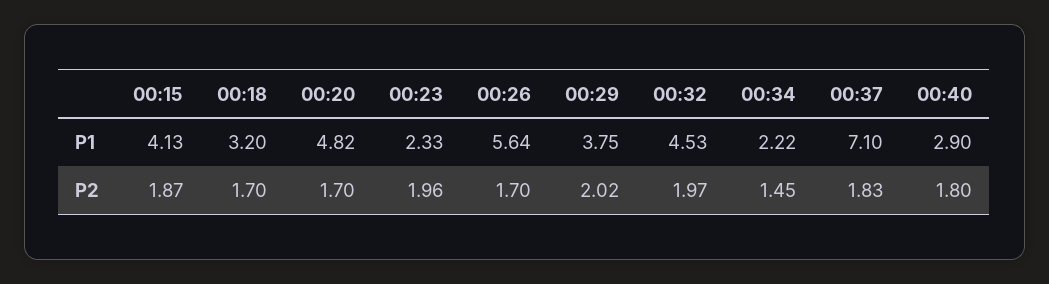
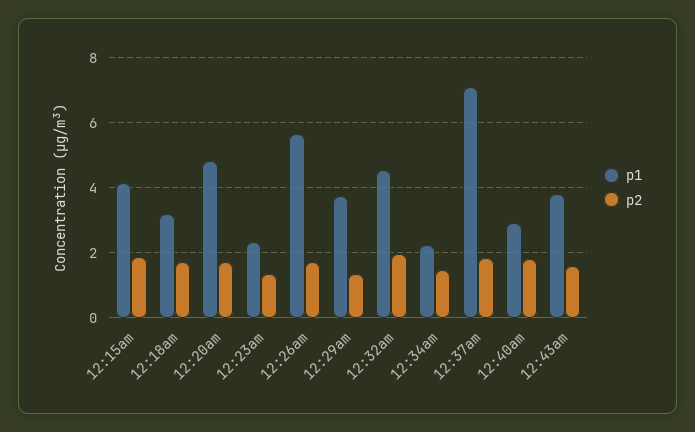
P2, 00:23: 1.96 -> 1.4
P2, 00:29: 2.02 -> 1.4
P1, 12:43am: none -> 3.8
P2, 12:43am: none -> 1.6

